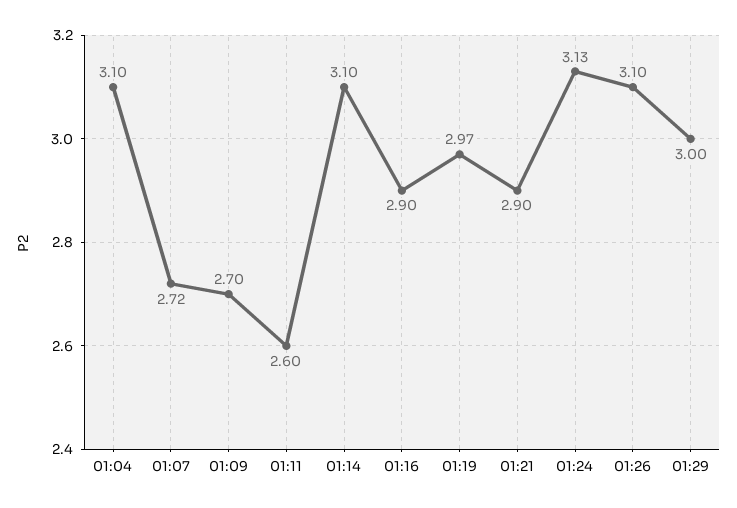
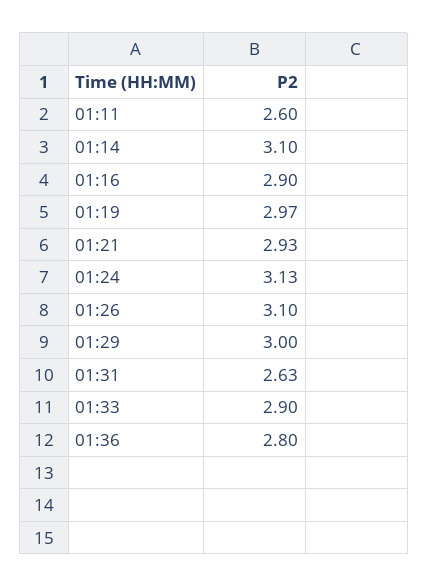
01:04: 3.1 -> none
01:07: 2.72 -> none
01:09: 2.7 -> none
01:21: 2.9 -> 2.93
01:31: none -> 2.63
01:33: none -> 2.9
01:36: none -> 2.8

